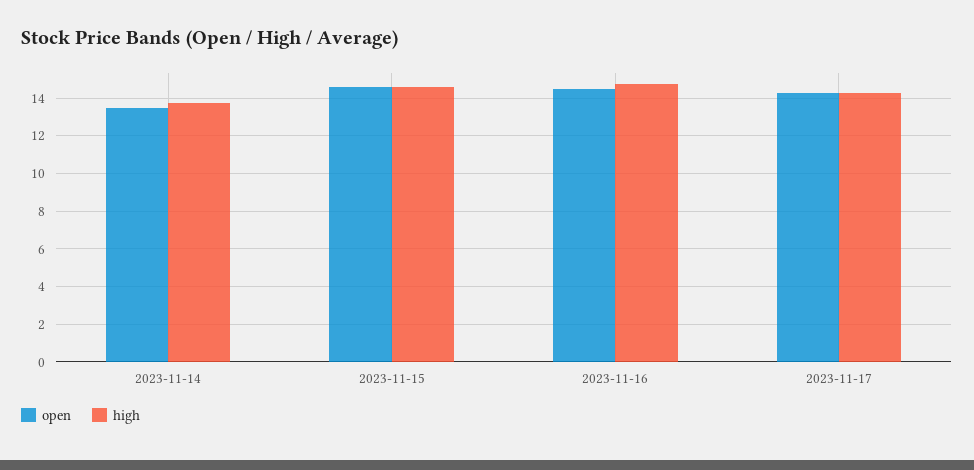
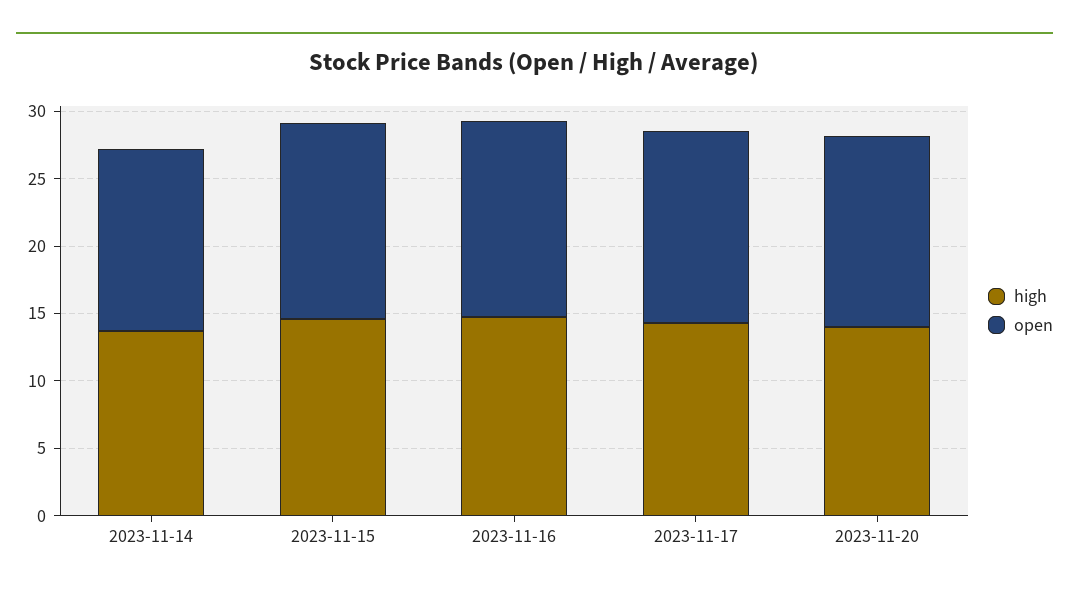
high, 2023-11-20: none -> 14
open, 2023-11-20: none -> 14

